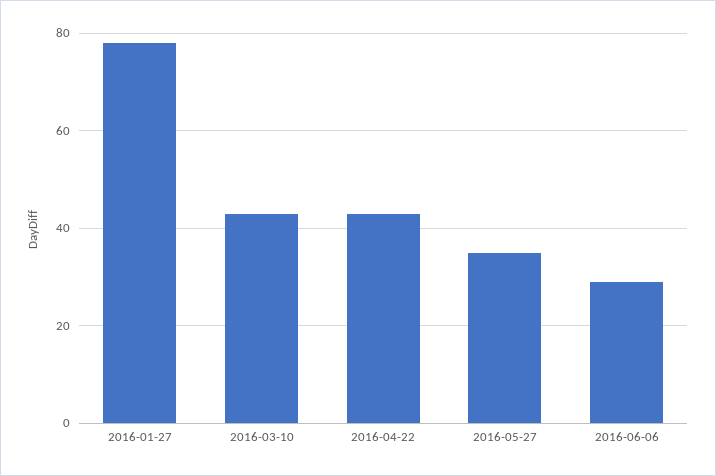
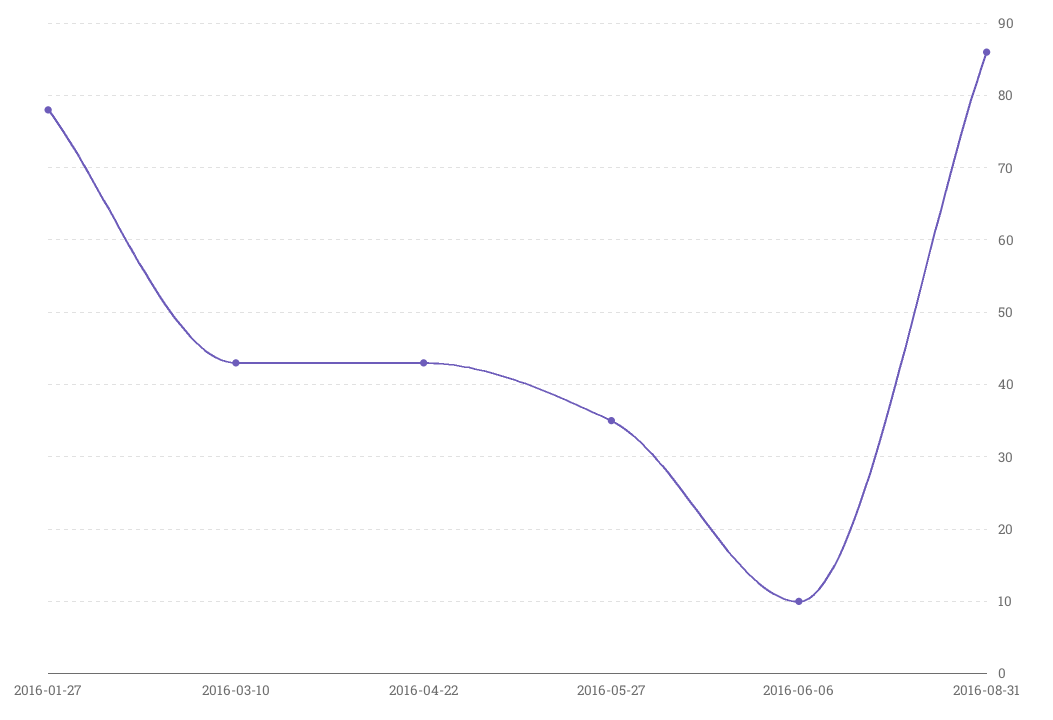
2016-06-06: 30 -> 10
2016-08-31: none -> 86

